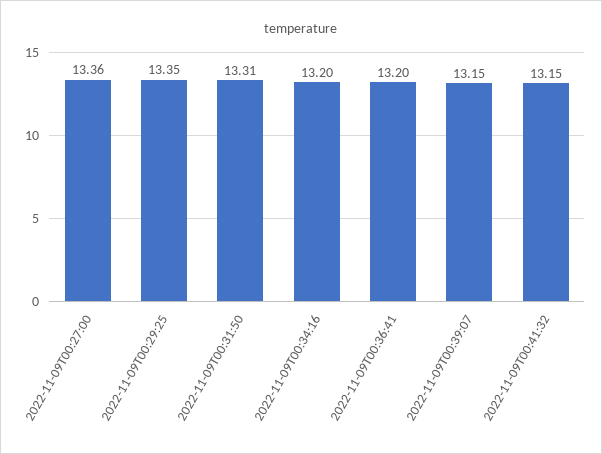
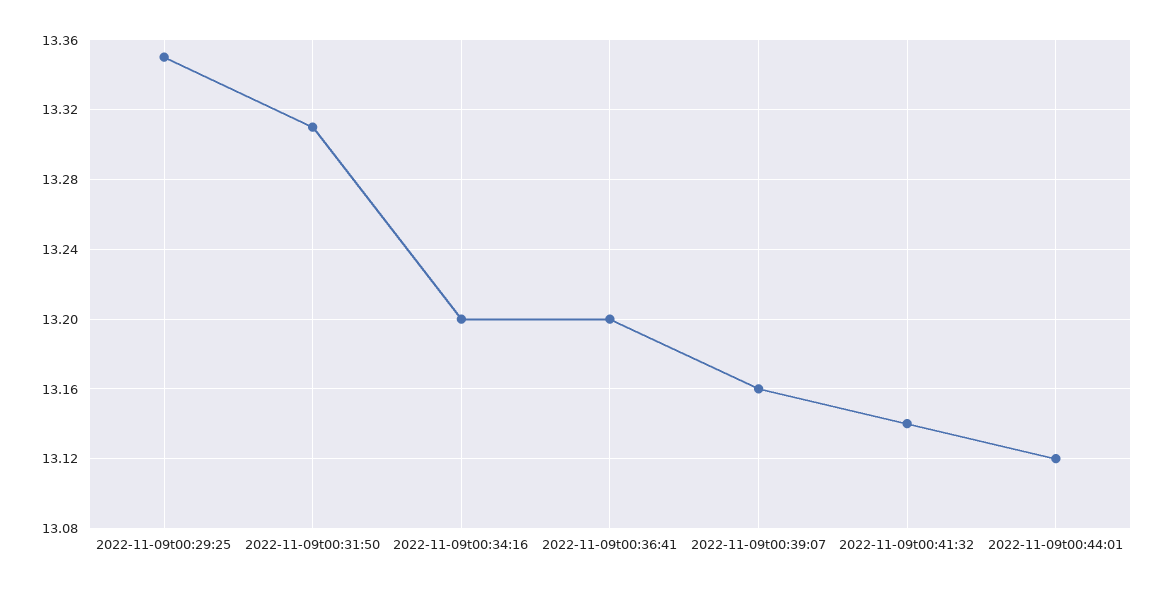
2022-11-09T00:27:00: 13.36 -> none
2022-11-09T00:39:07: 13.15 -> 13.16
2022-11-09T00:41:32: 13.15 -> 13.14
2022-11-09t00:44:01: none -> 13.12

